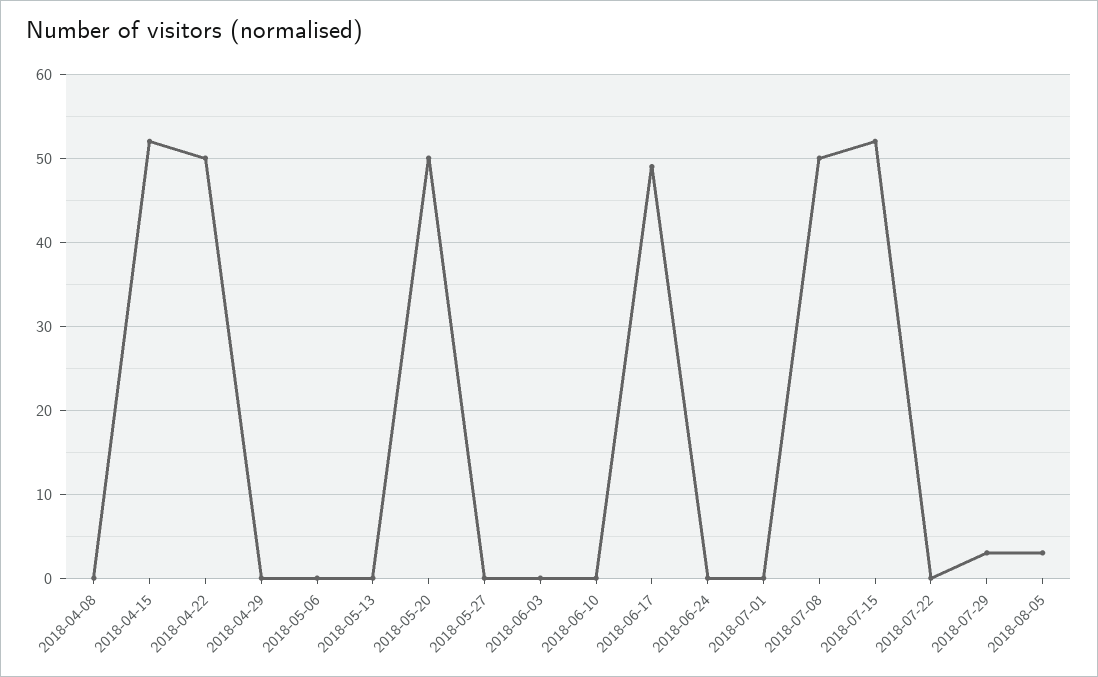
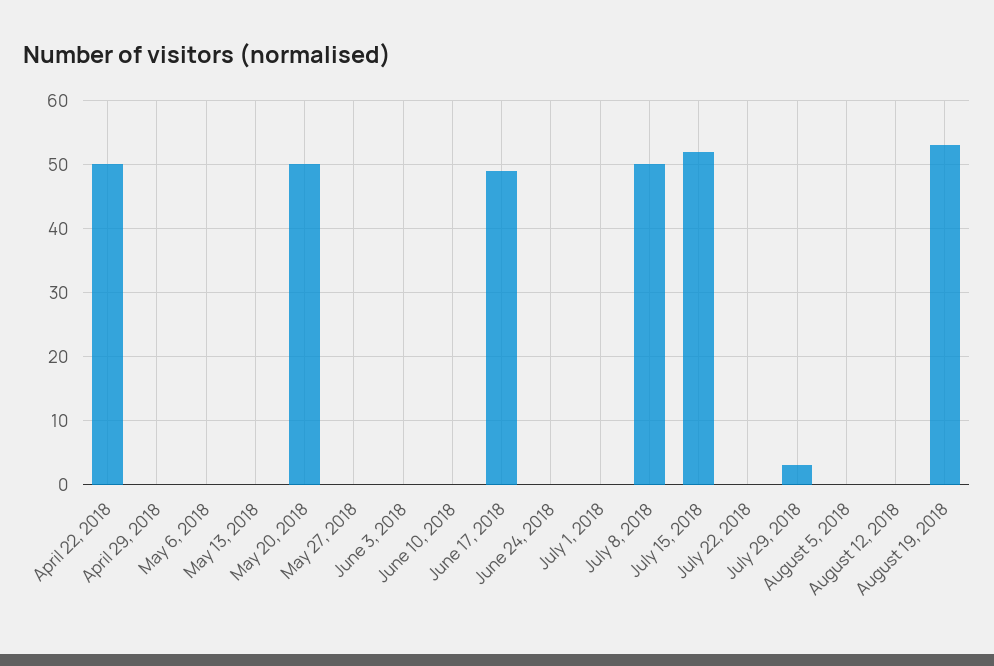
2018-04-08: 0 -> none
2018-04-15: 52 -> none
2018-08-05: 3 -> 0
August 12, 2018: none -> 0
August 19, 2018: none -> 53

